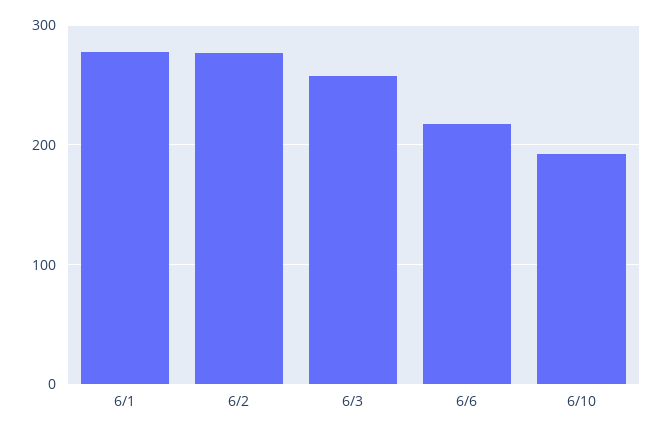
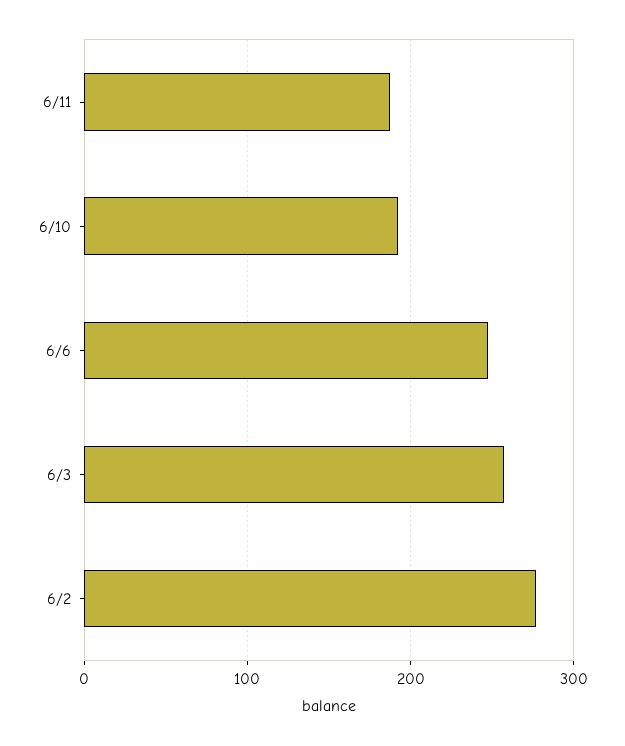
6/1: 280 -> none
6/6: 220 -> 250
6/11: none -> 190

